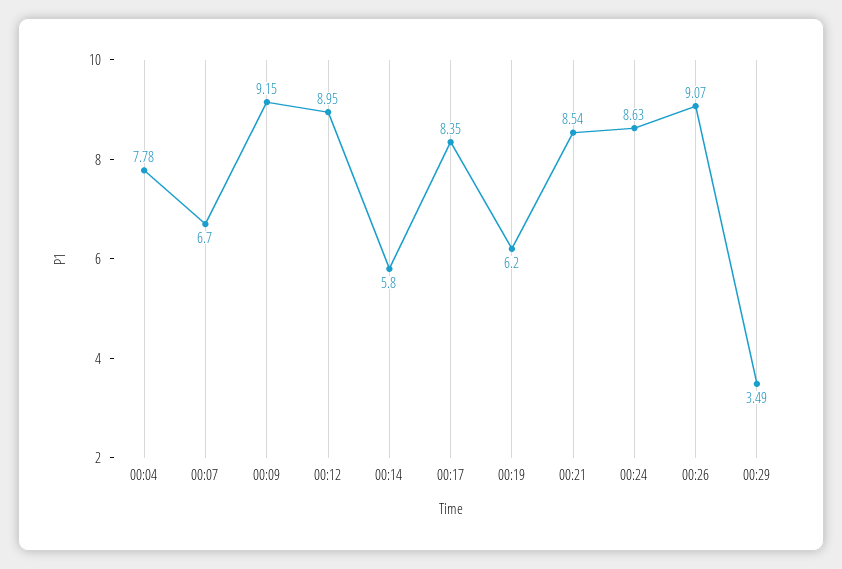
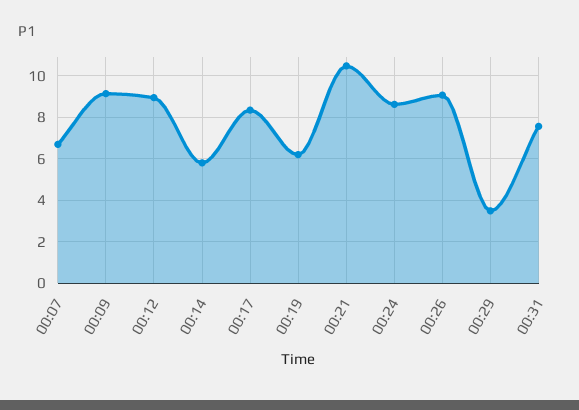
00:04: 7.78 -> none
00:21: 8.54 -> 10.5
00:31: none -> 7.5

